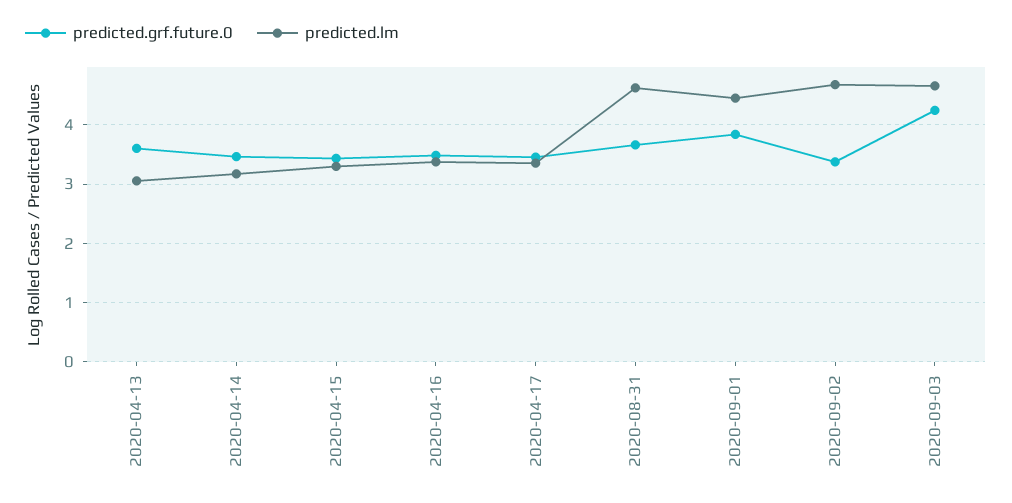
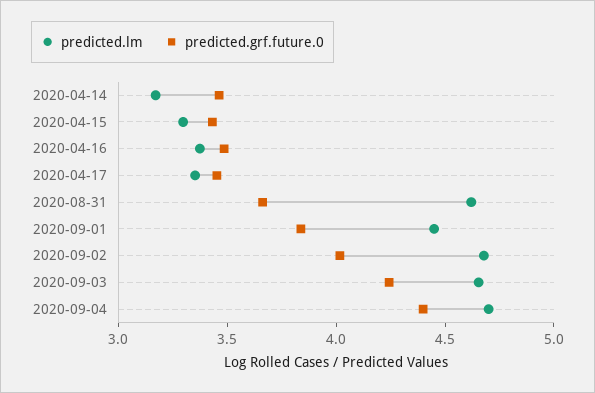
predicted.grf.future.0, 2020-04-13: 3.6 -> none
predicted.lm, 2020-04-13: 3 -> none
predicted.grf.future.0, 2020-09-02: 3.4 -> 4
predicted.lm, 2020-09-04: none -> 4.7
predicted.grf.future.0, 2020-09-04: none -> 4.4

